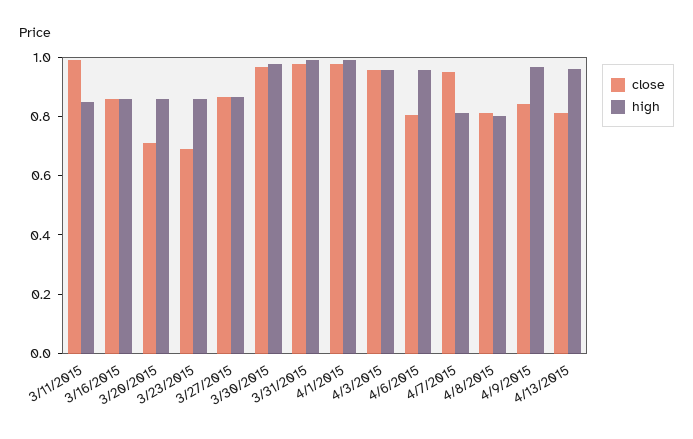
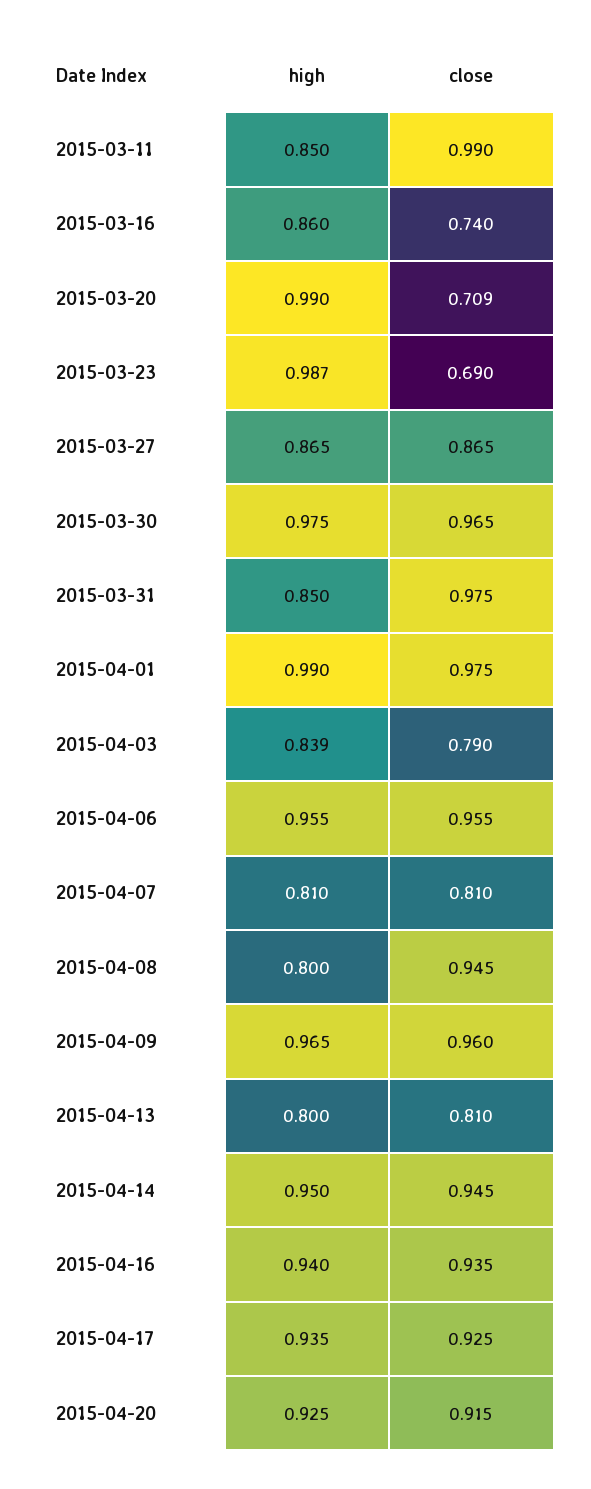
close, 3/16/2015: 0.85 -> 0.74
high, 3/20/2015: 0.85 -> 0.99
high, 3/23/2015: 0.85 -> 0.987
high, 3/31/2015: 1 -> 0.85
close, 4/3/2015: 0.95 -> 0.79
high, 4/3/2015: 0.95 -> 0.839
close, 4/6/2015: 0.8 -> 0.955
close, 4/7/2015: 0.95 -> 0.81
close, 4/8/2015: 0.8 -> 0.945
close, 4/9/2015: 0.85 -> 0.96
high, 4/13/2015: 0.95 -> 0.8
high, 2015-04-14: none -> 0.95
close, 2015-04-14: none -> 0.945
high, 2015-04-16: none -> 0.94
close, 2015-04-16: none -> 0.935
high, 2015-04-17: none -> 0.935
close, 2015-04-17: none -> 0.925
high, 2015-04-20: none -> 0.925
close, 2015-04-20: none -> 0.915

